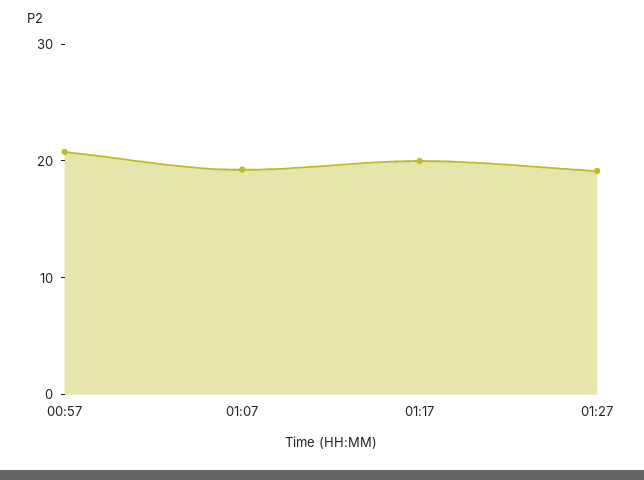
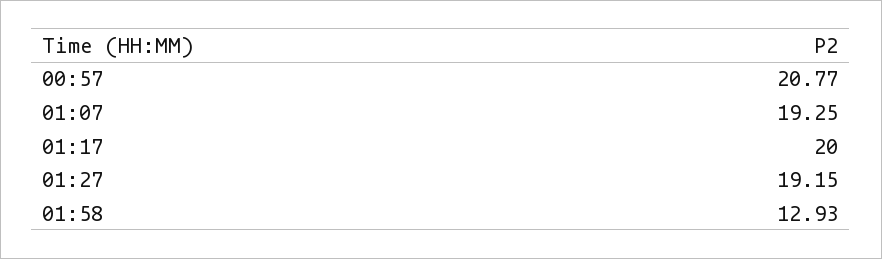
01:58: none -> 12.93

